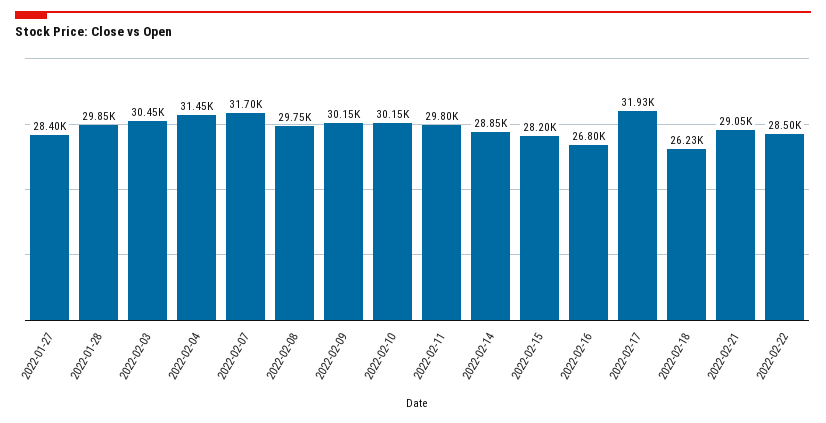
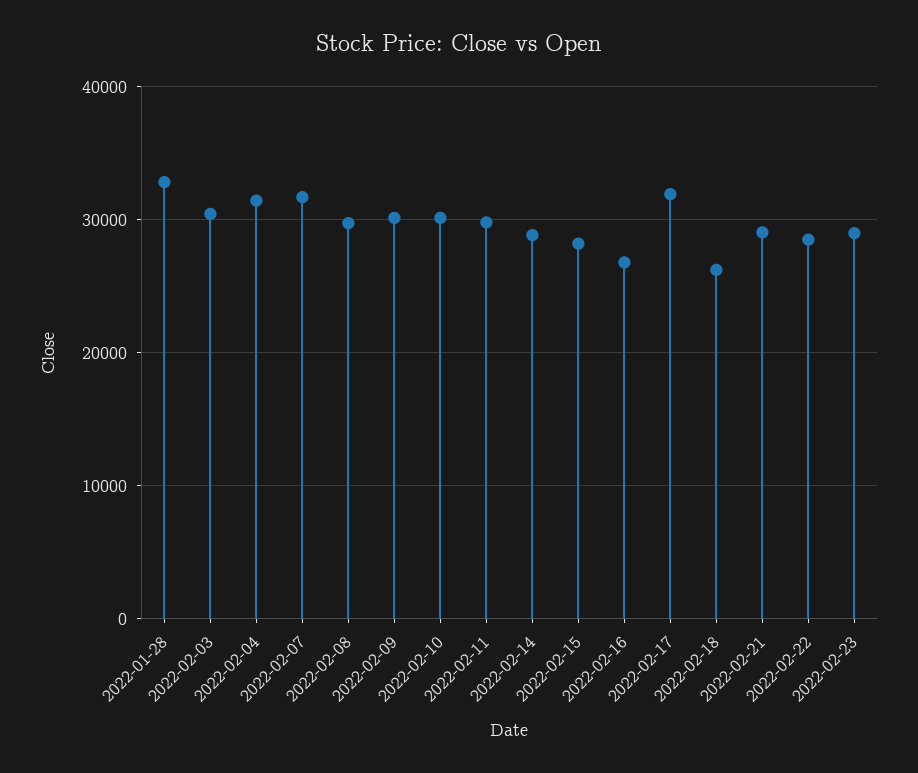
2022-01-27: 28400 -> none
2022-01-28: 29850 -> 33000
2022-02-23: none -> 29000

